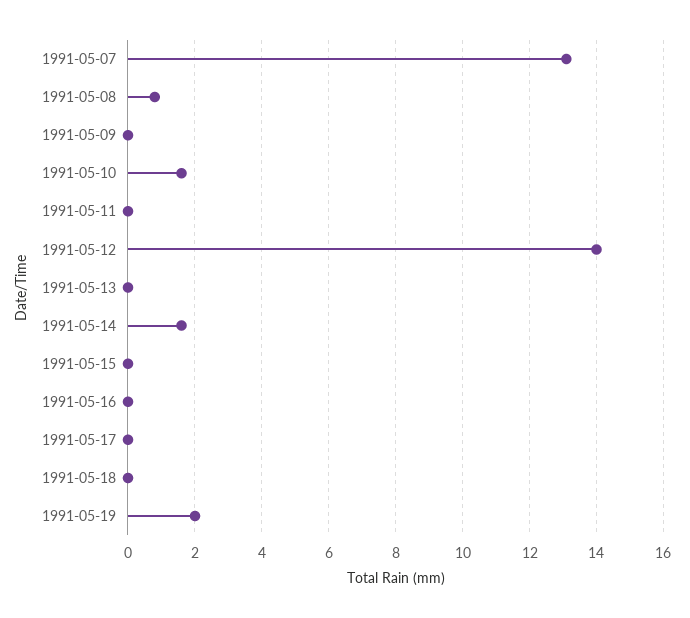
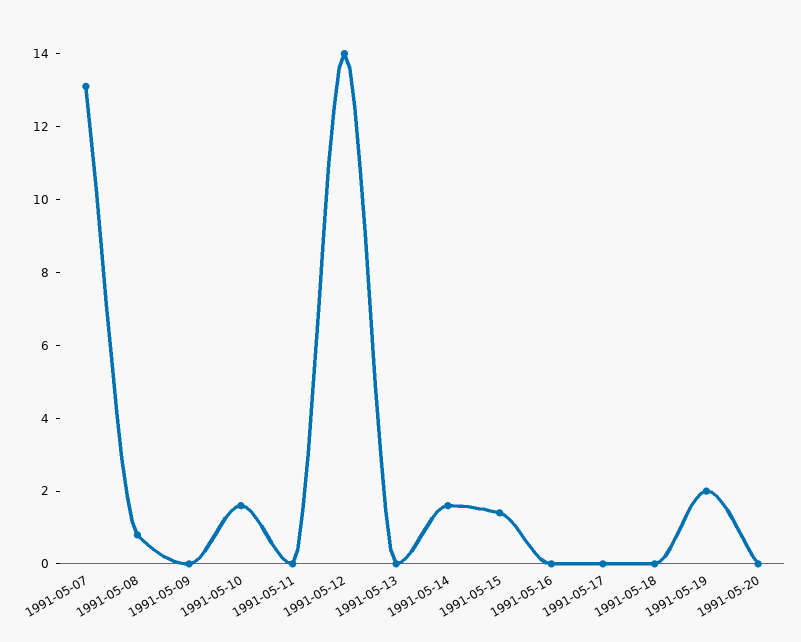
1991-05-15: 0 -> 1.5
1991-05-20: none -> 0

